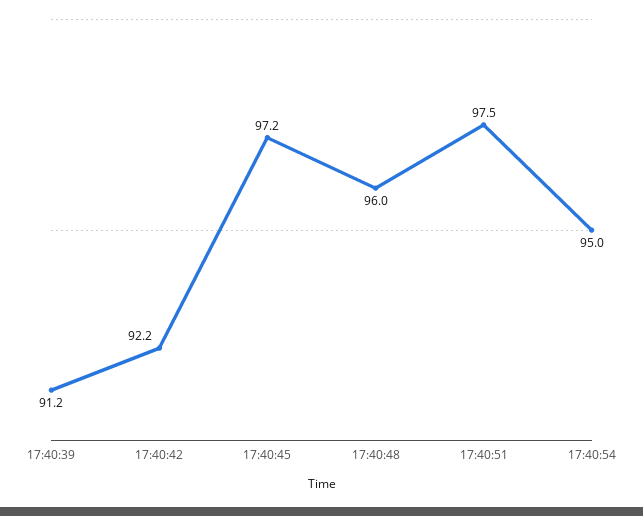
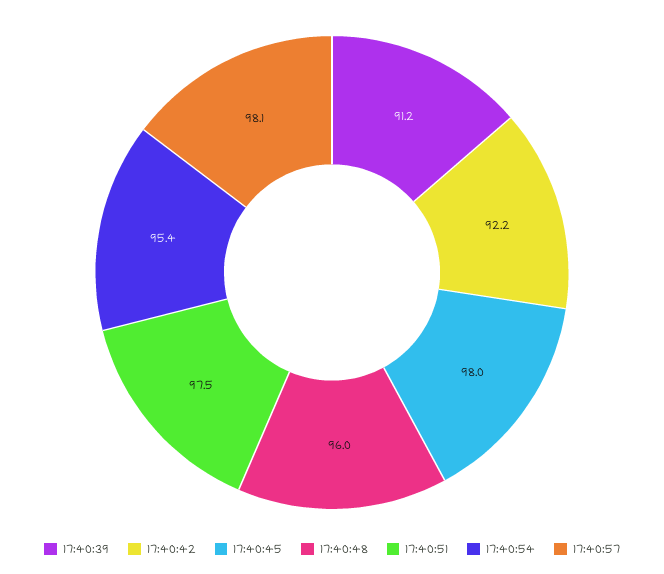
17:40:45: 97.2 -> 98
17:40:54: 95 -> 95.4
17:40:57: none -> 98.1

